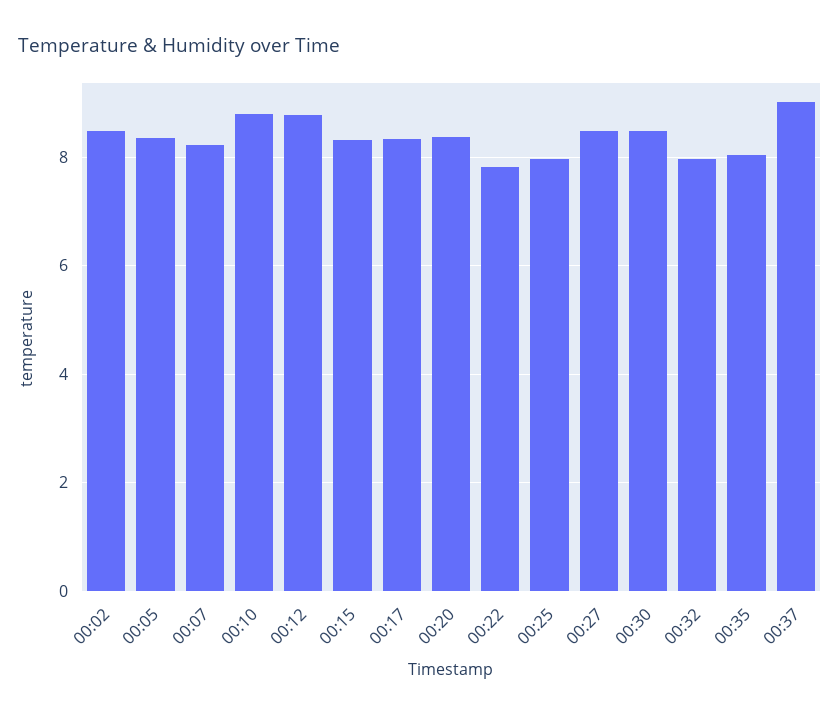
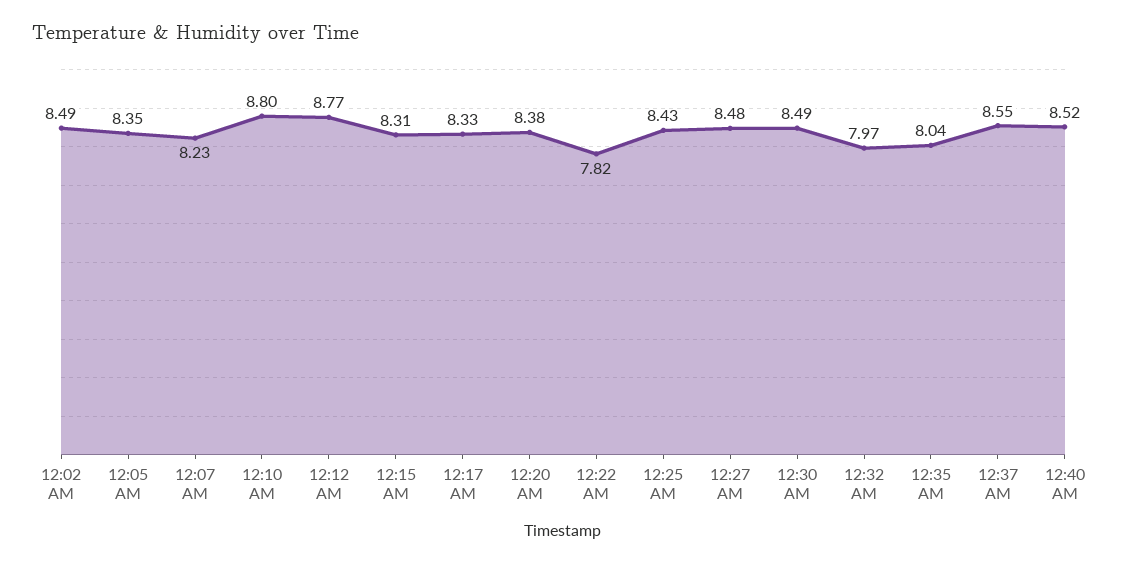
00:25: 8 -> 8.43
00:37: 9 -> 8.55
12:40 AM: none -> 8.52

